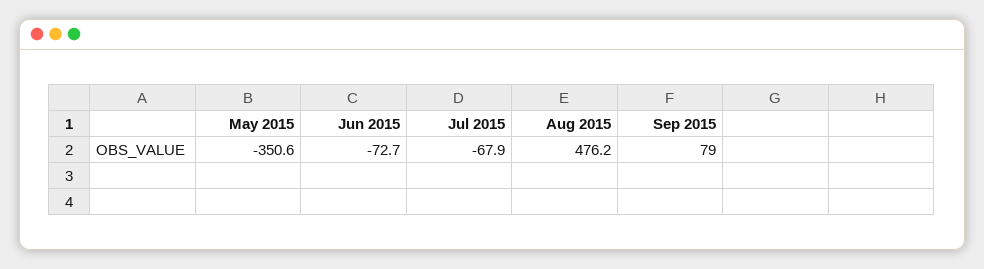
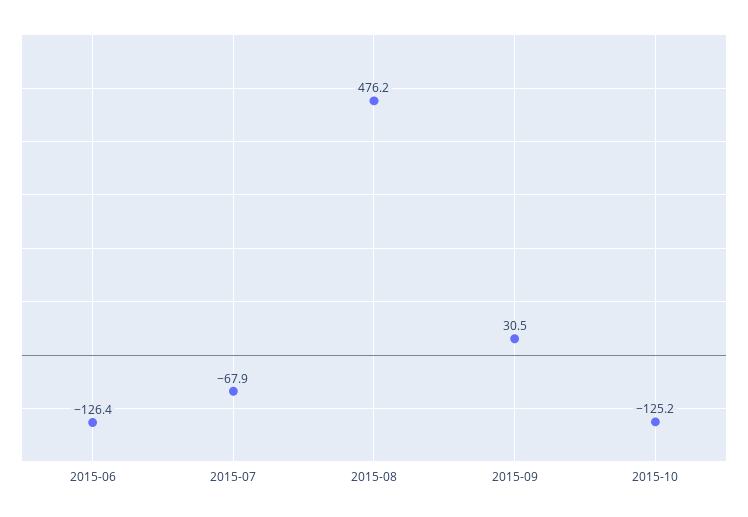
May 2015: -350.6 -> none
Jun 2015: -72.7 -> -126.4
Sep 2015: 79 -> 30.5
2015-10: none -> -125.2

